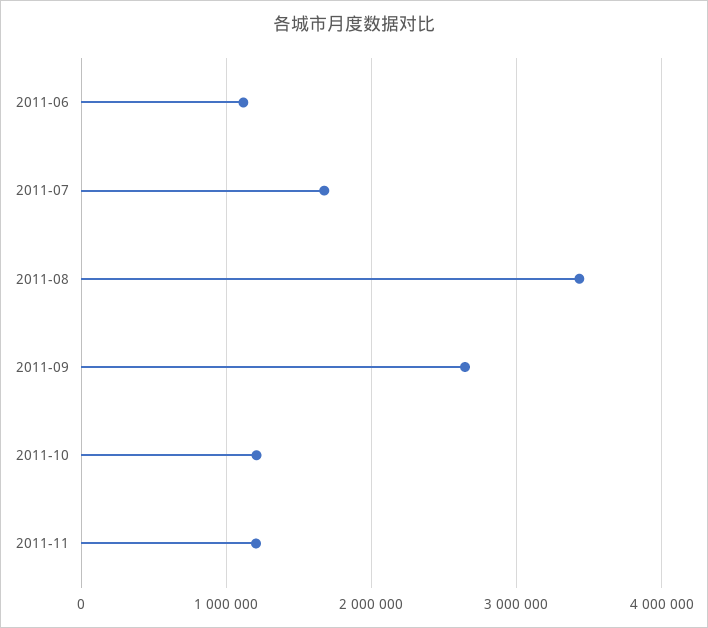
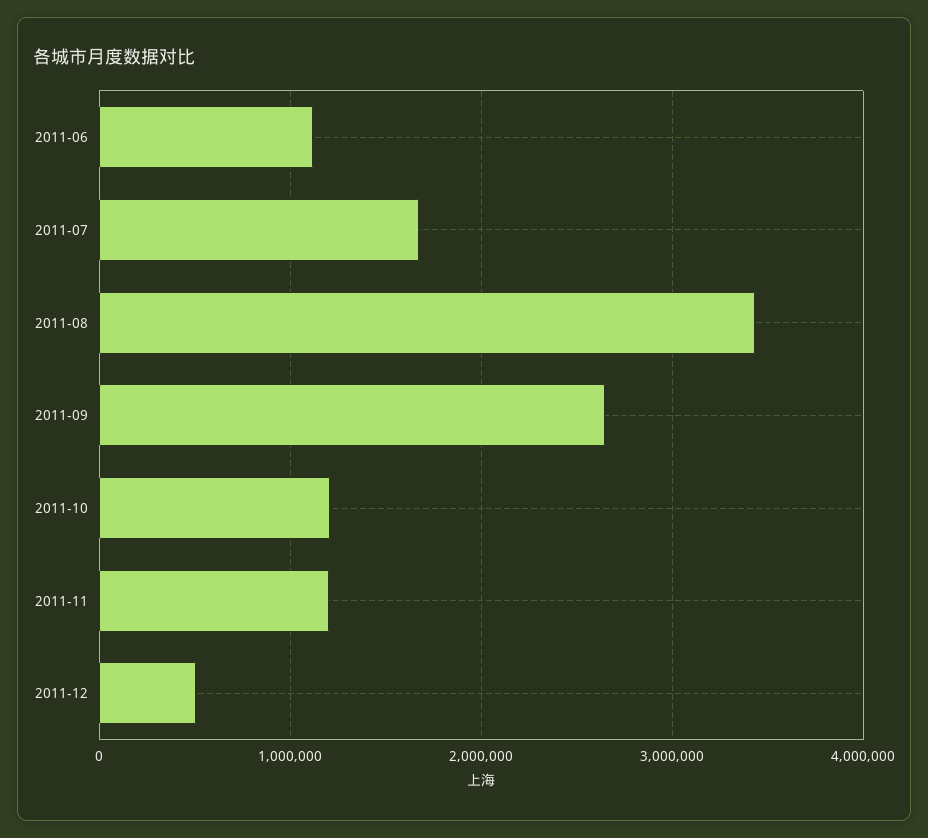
2011-12: none -> 500000

